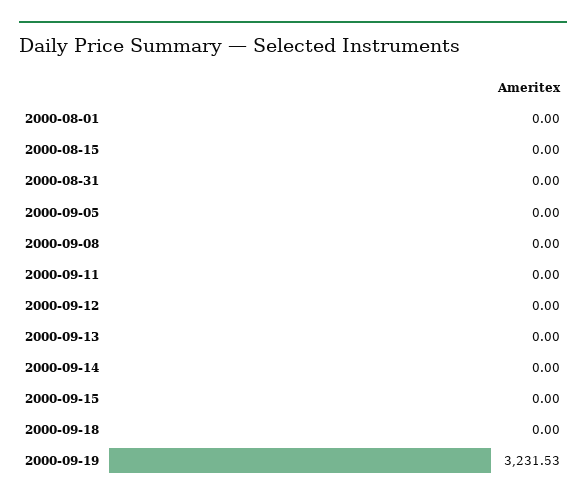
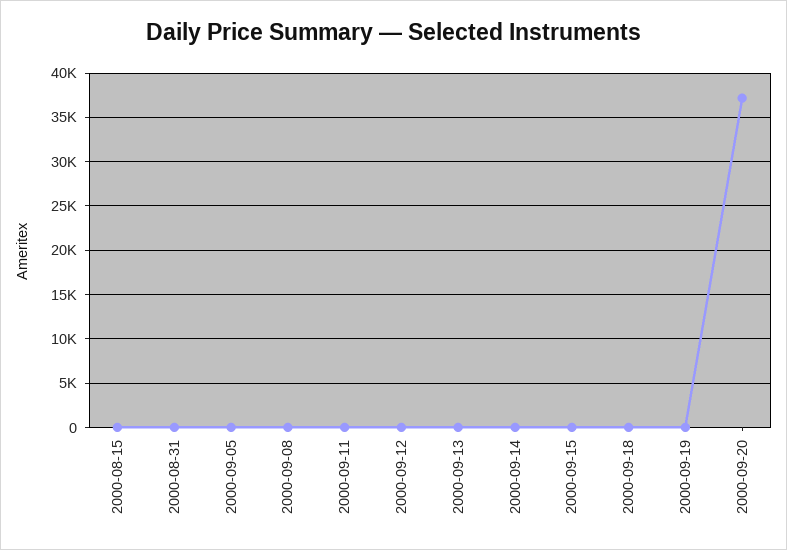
2000-08-01: 0 -> none
2000-09-19: 3231.53 -> 0
2000-09-20: none -> 37000

